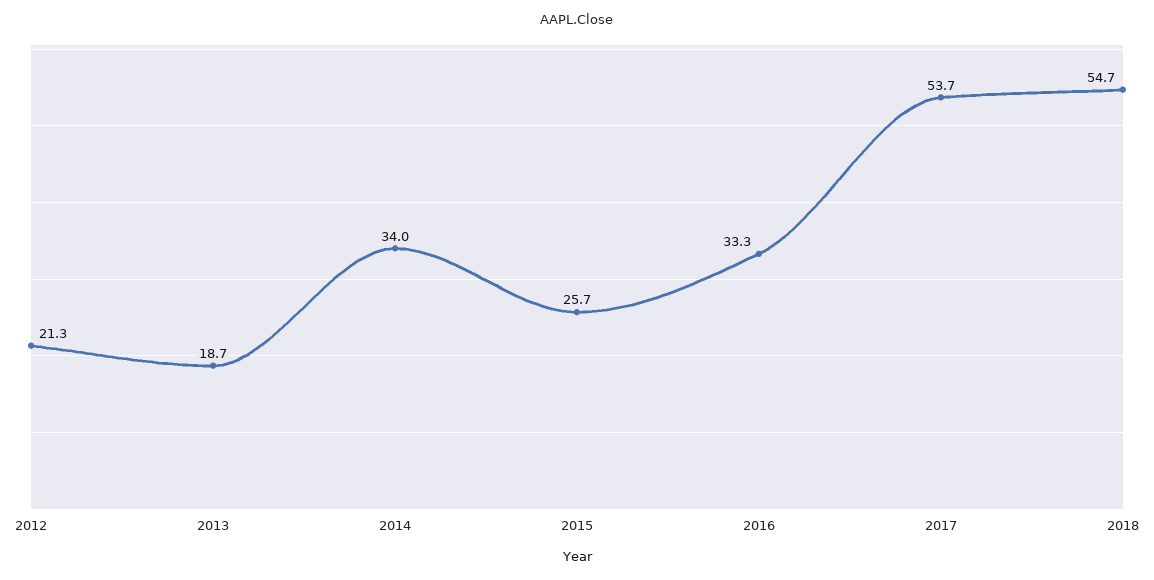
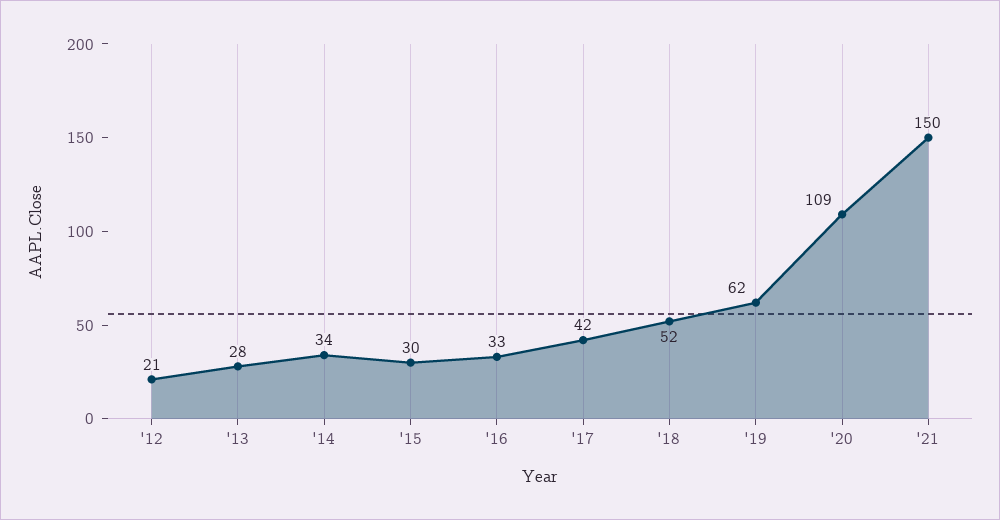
2013: 18.7 -> 28
2015: 25.7 -> 30
2017: 53.7 -> 42
2018: 54.7 -> 52
'19: none -> 62
'20: none -> 109
'21: none -> 150

